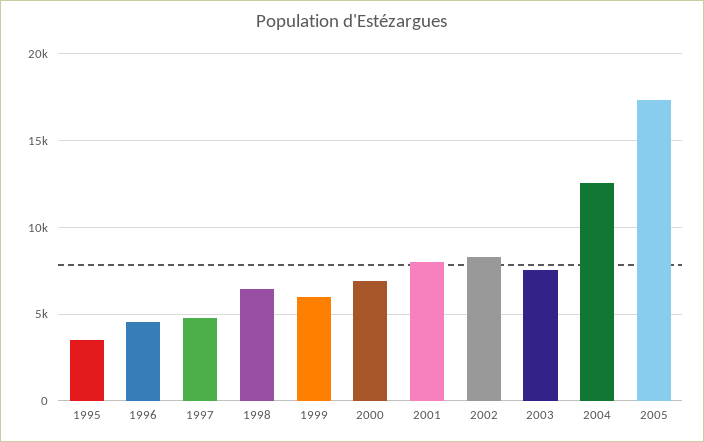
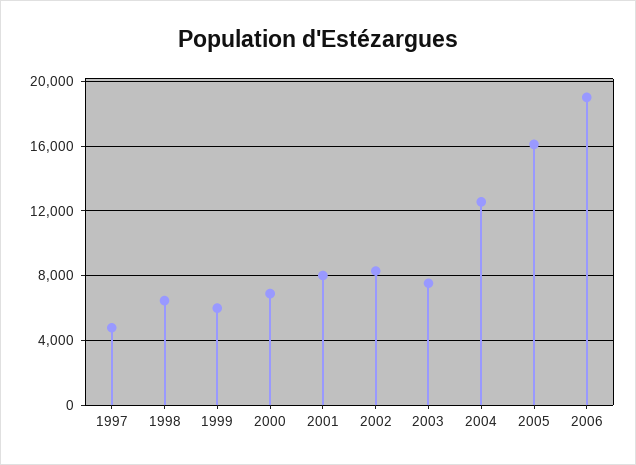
1995: 3500 -> none
1996: 4500 -> none
2005: 17500 -> 16000
2006: none -> 19000

